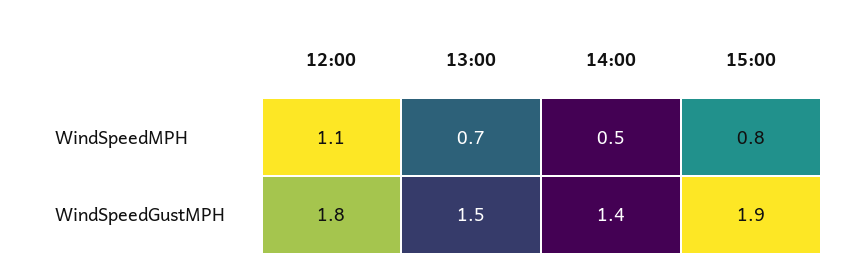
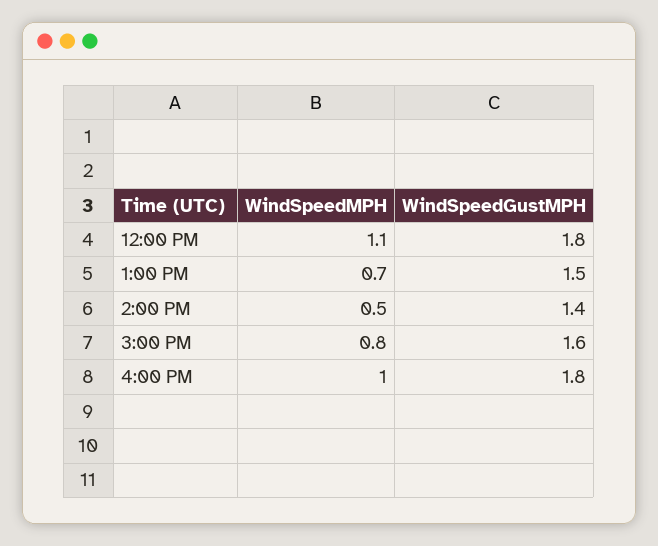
15:00, WindSpeedGustMPH: 1.9 -> 1.6
4:00 PM, WindSpeedMPH: none -> 1
4:00 PM, WindSpeedGustMPH: none -> 1.8

